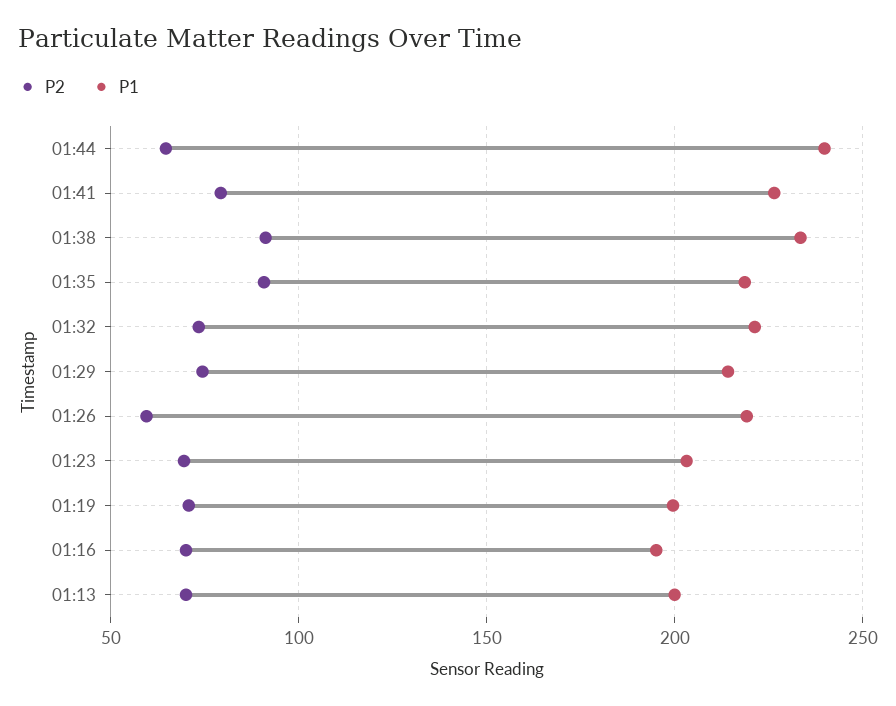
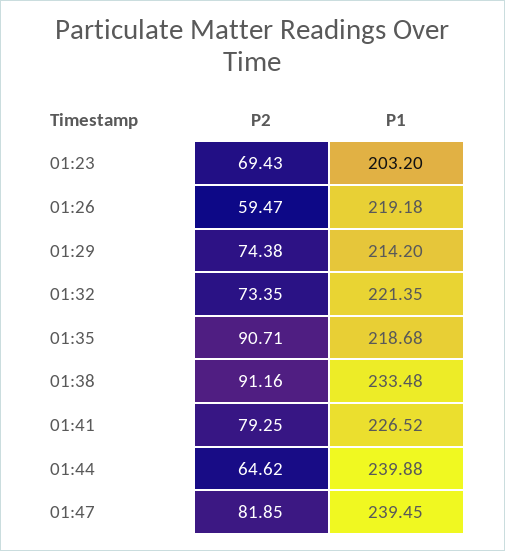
P2, 01:19: 70 -> none
P1, 01:19: 200 -> none
P2, 01:16: 70 -> none
P1, 01:16: 195 -> none
P2, 01:13: 70 -> none
P1, 01:13: 200 -> none
P2, 01:47: none -> 81.85
P1, 01:47: none -> 239.45

